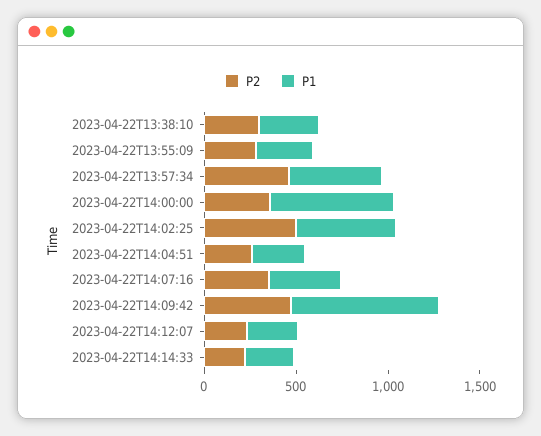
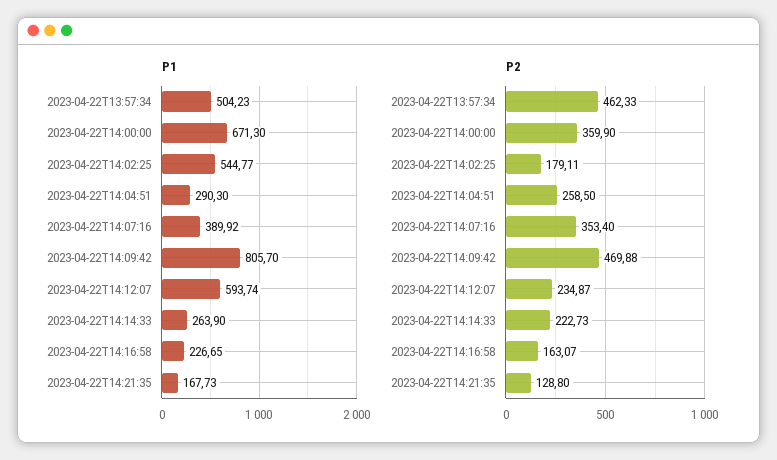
P2, 2023-04-22T13:38:10: 300 -> none
P1, 2023-04-22T13:38:10: 300 -> none
P2, 2023-04-22T13:55:09: 300 -> none
P1, 2023-04-22T13:55:09: 300 -> none
P2, 2023-04-22T14:02:25: 500 -> 179.11
P1, 2023-04-22T14:12:07: 300 -> 593.74
P1, 2023-04-22T14:16:58: none -> 226.65
P1, 2023-04-22T14:21:35: none -> 167.73
P2, 2023-04-22T14:16:58: none -> 163.07
P2, 2023-04-22T14:21:35: none -> 128.8

